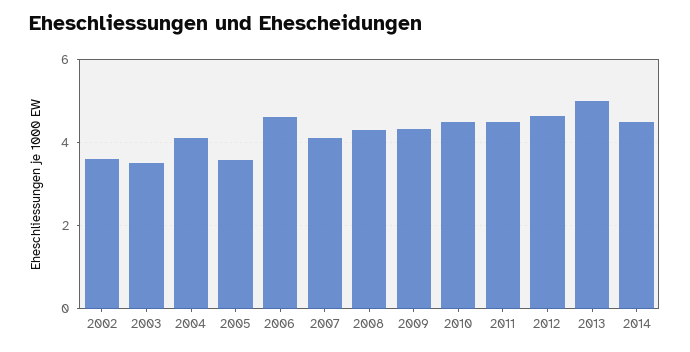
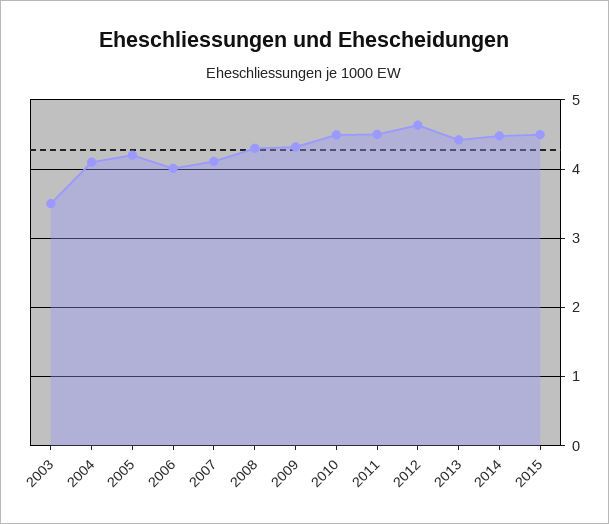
2002: 3.6 -> none
2005: 3.6 -> 4.2
2006: 4.6 -> 4
2013: 5 -> 4.4
2015: none -> 4.5

